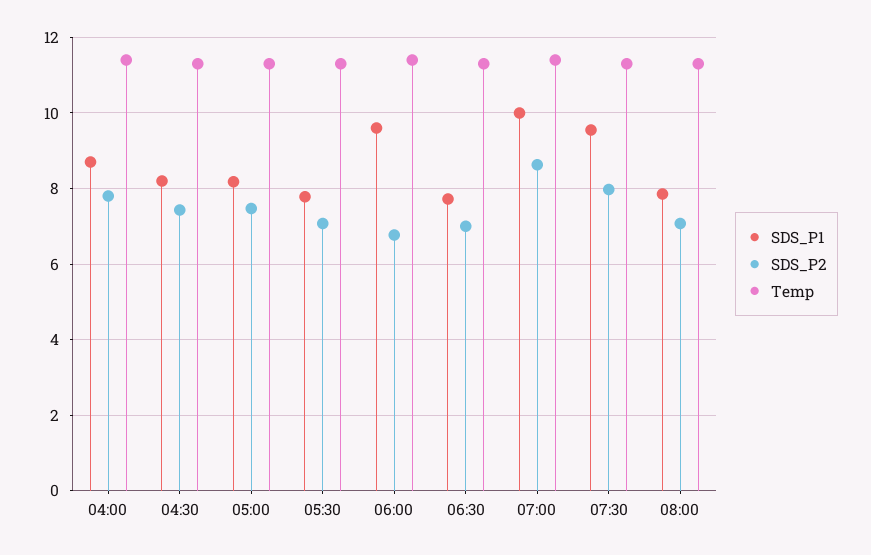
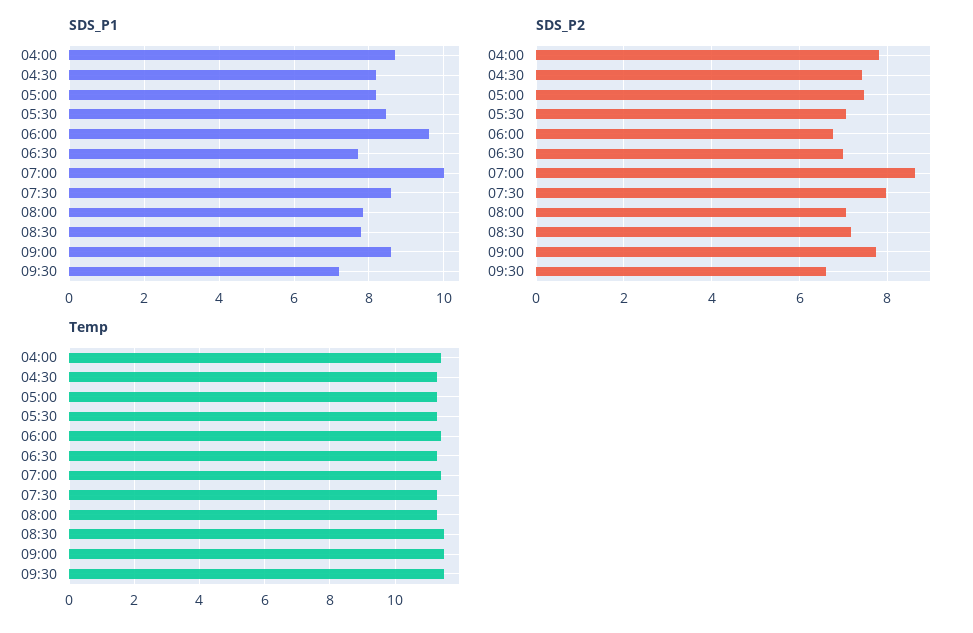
SDS_P1, 05:30: 7.8 -> 8.4
SDS_P1, 07:30: 9.6 -> 8.6
SDS_P1, 08:30: none -> 7.8
SDS_P1, 09:00: none -> 8.6
SDS_P1, 09:30: none -> 7.2
SDS_P2, 08:30: none -> 7.2
SDS_P2, 09:00: none -> 7.8
SDS_P2, 09:30: none -> 6.6
Temp, 08:30: none -> 11.5
Temp, 09:00: none -> 11.5
Temp, 09:30: none -> 11.5

